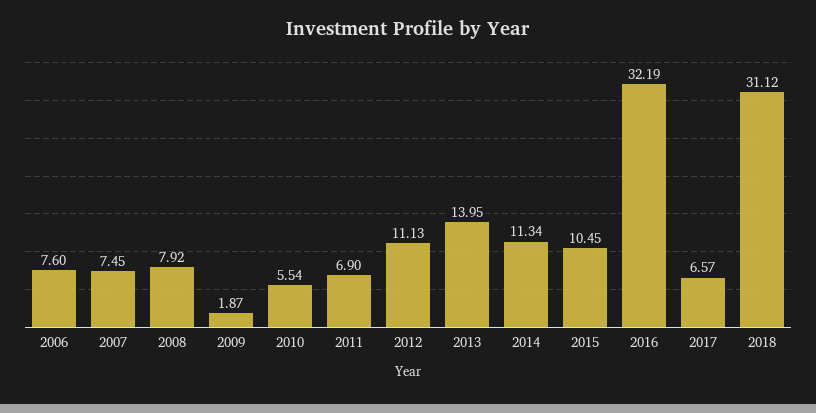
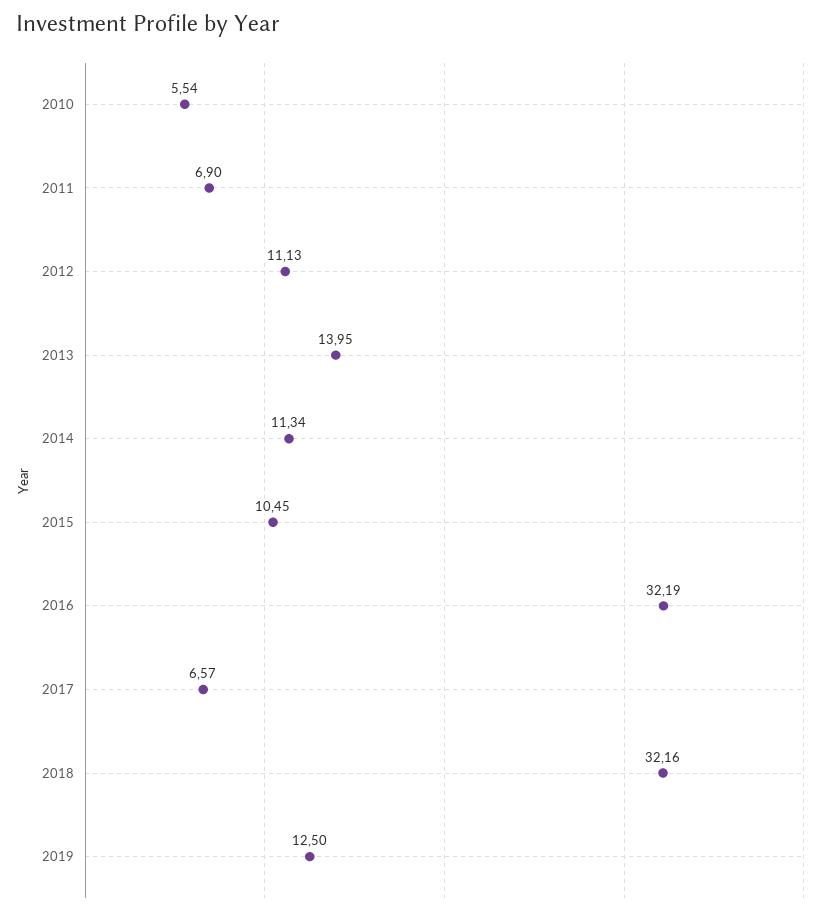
2006: 7.6 -> none
2007: 7.45 -> none
2008: 7.92 -> none
2009: 1.87 -> none
2018: 31.12 -> 32.16
2019: none -> 12.5

